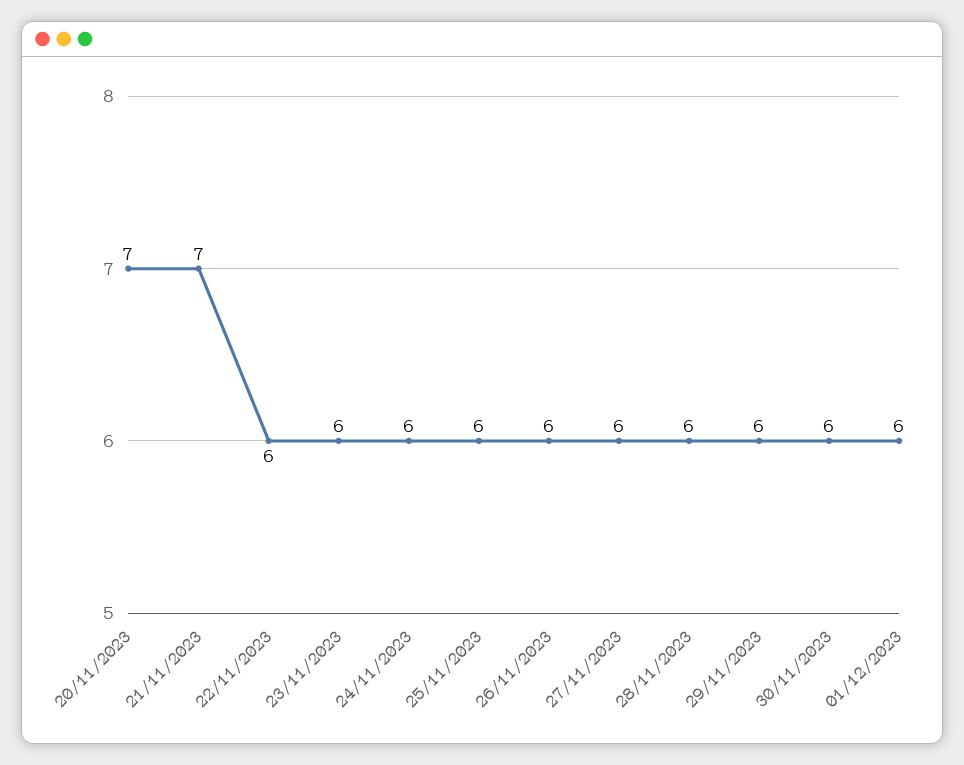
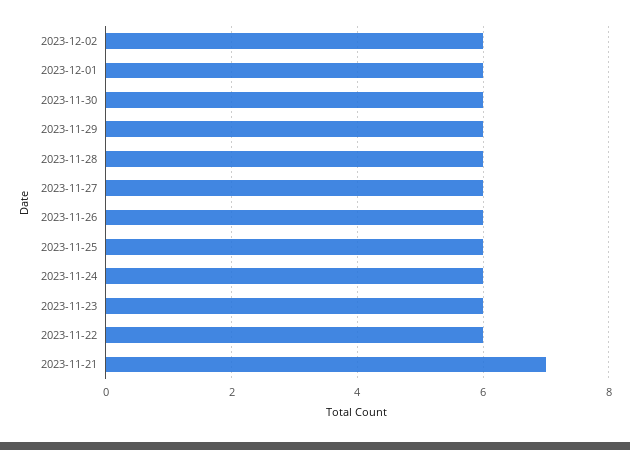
20/11/2023: 7 -> none
2023-12-02: none -> 6

